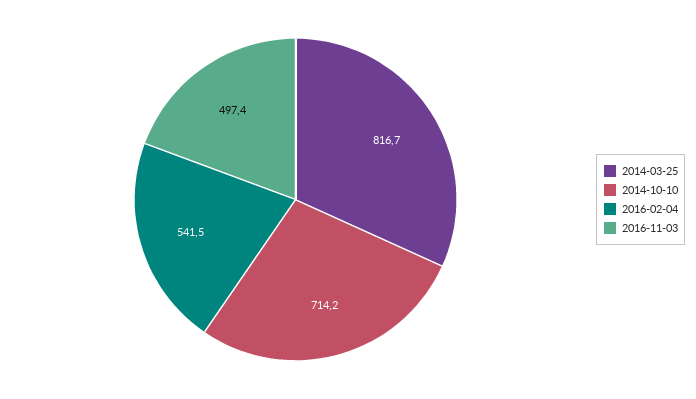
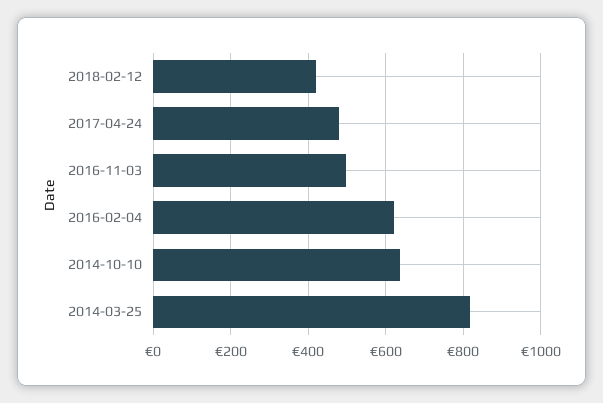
2014-10-10: 714.2 -> 640
2016-02-04: 541.5 -> 620
2018-02-12: none -> 420
2017-04-24: none -> 480

